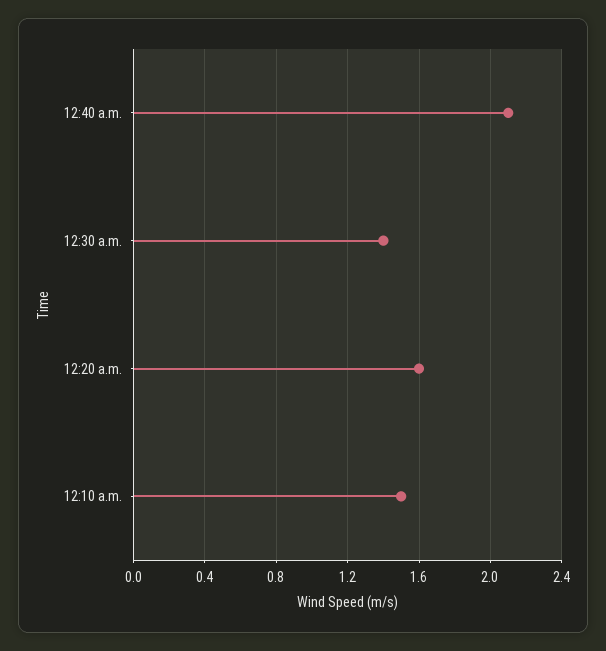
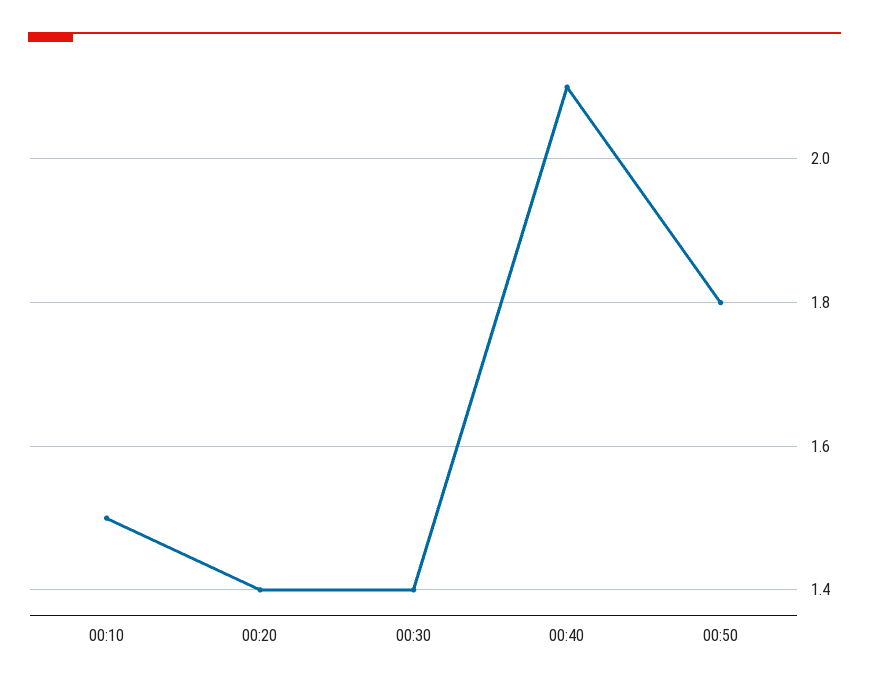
12:20 a.m.: 1.6 -> 1.4
00:50: none -> 1.8

